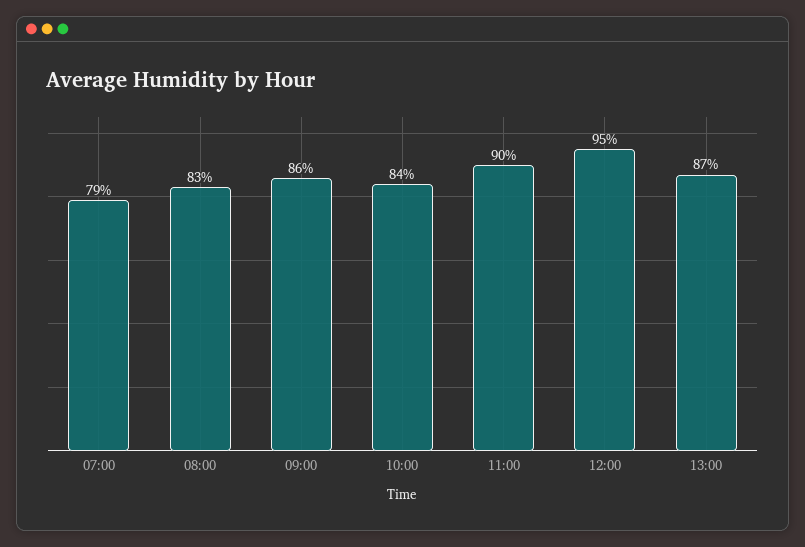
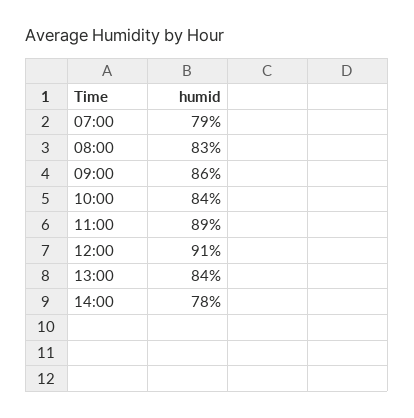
11:00: 90 -> 89
12:00: 95 -> 91
13:00: 87 -> 84
14:00: none -> 78

